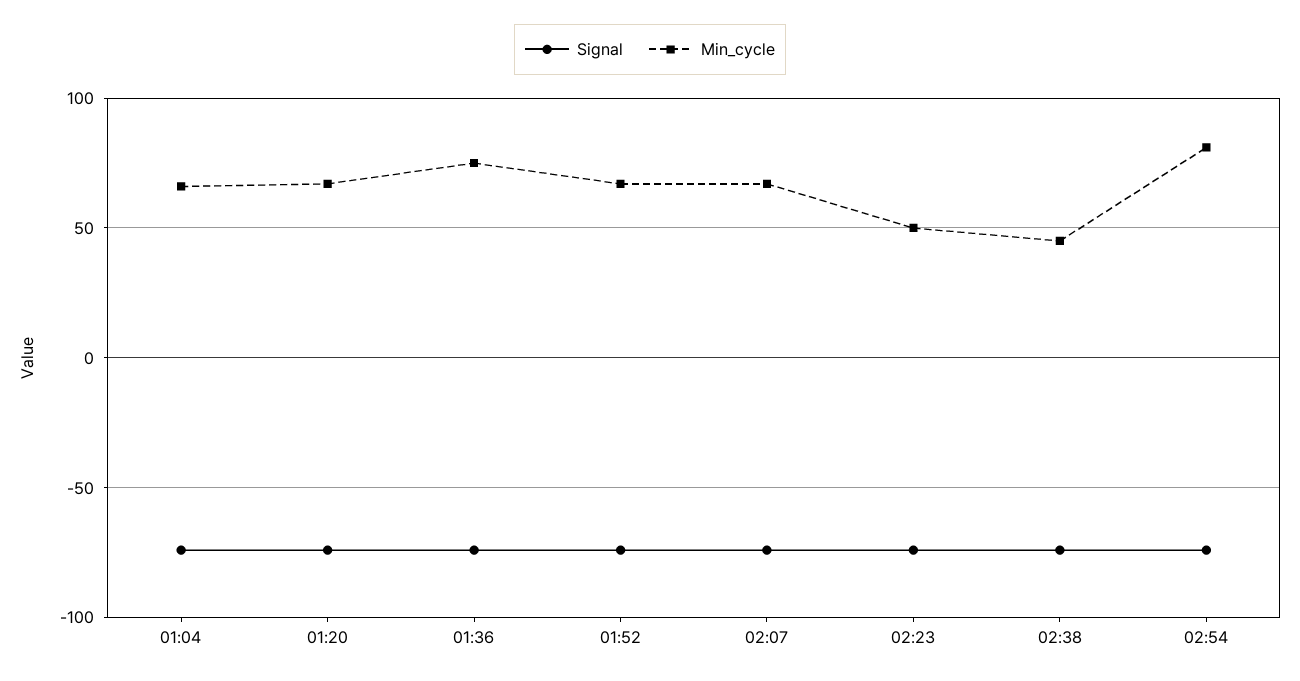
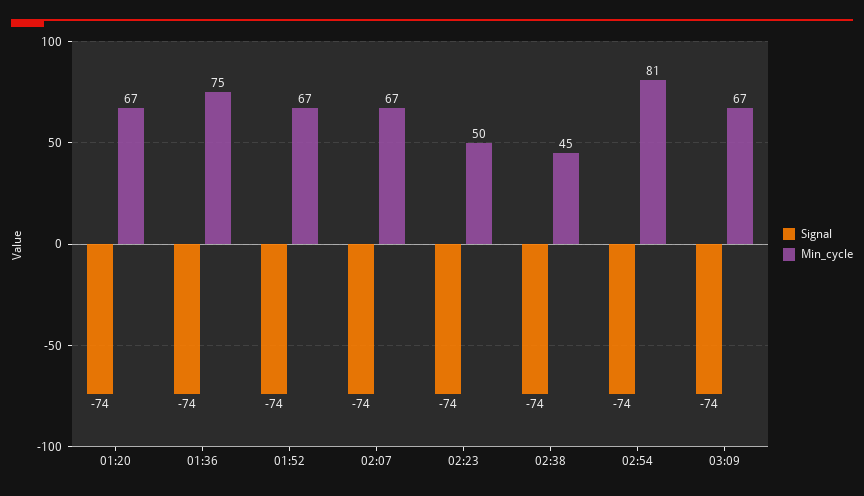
Signal, 01:04: -75 -> none
Min_cycle, 01:04: 65 -> none
Signal, 03:09: none -> -74
Min_cycle, 03:09: none -> 67

